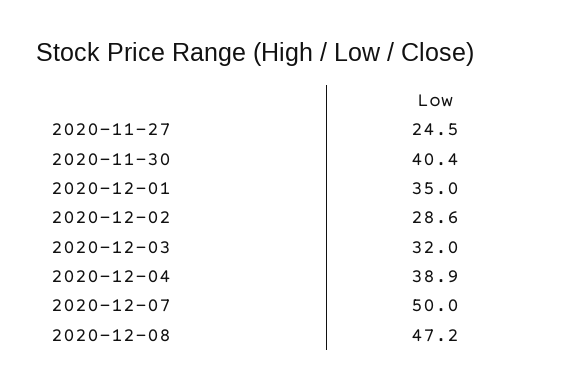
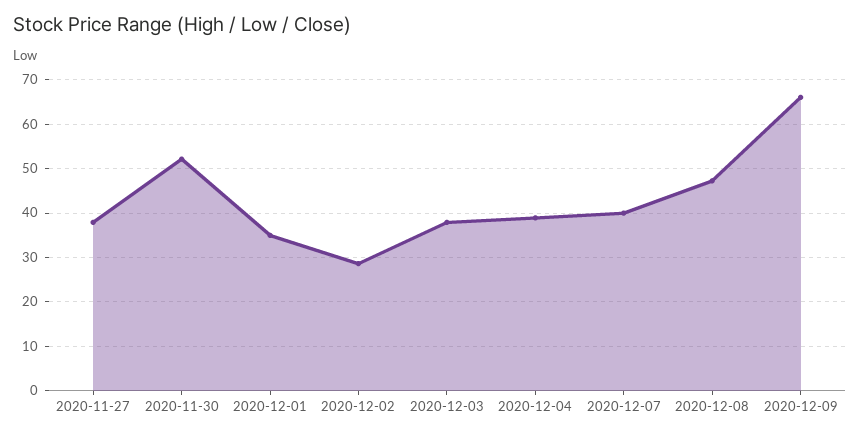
2020-11-27: 24.5 -> 38
2020-11-30: 40.4 -> 52
2020-12-03: 32 -> 38
2020-12-07: 50 -> 40
2020-12-09: none -> 66

